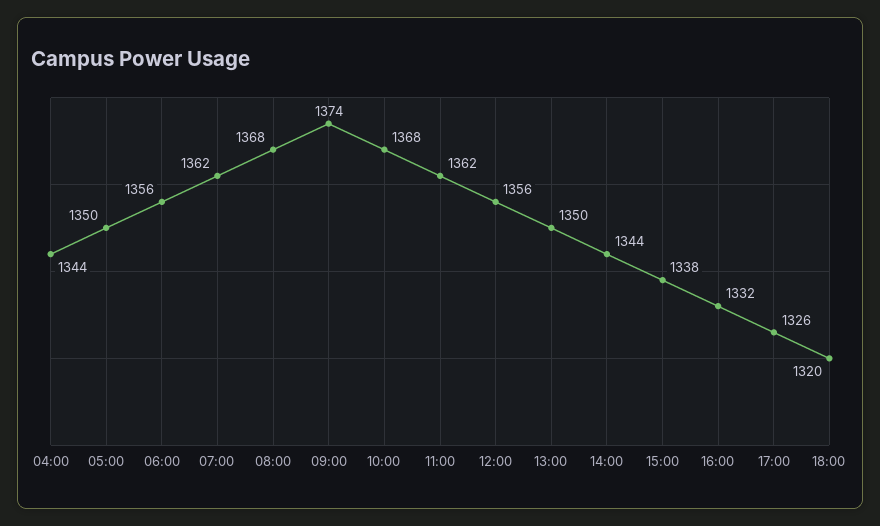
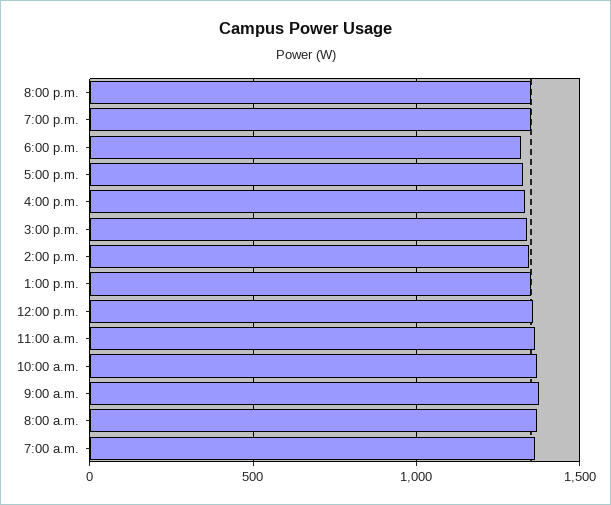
04:00: 1344 -> none
05:00: 1350 -> none
06:00: 1356 -> none
8:00 p.m.: none -> 1350
7:00 p.m.: none -> 1350

